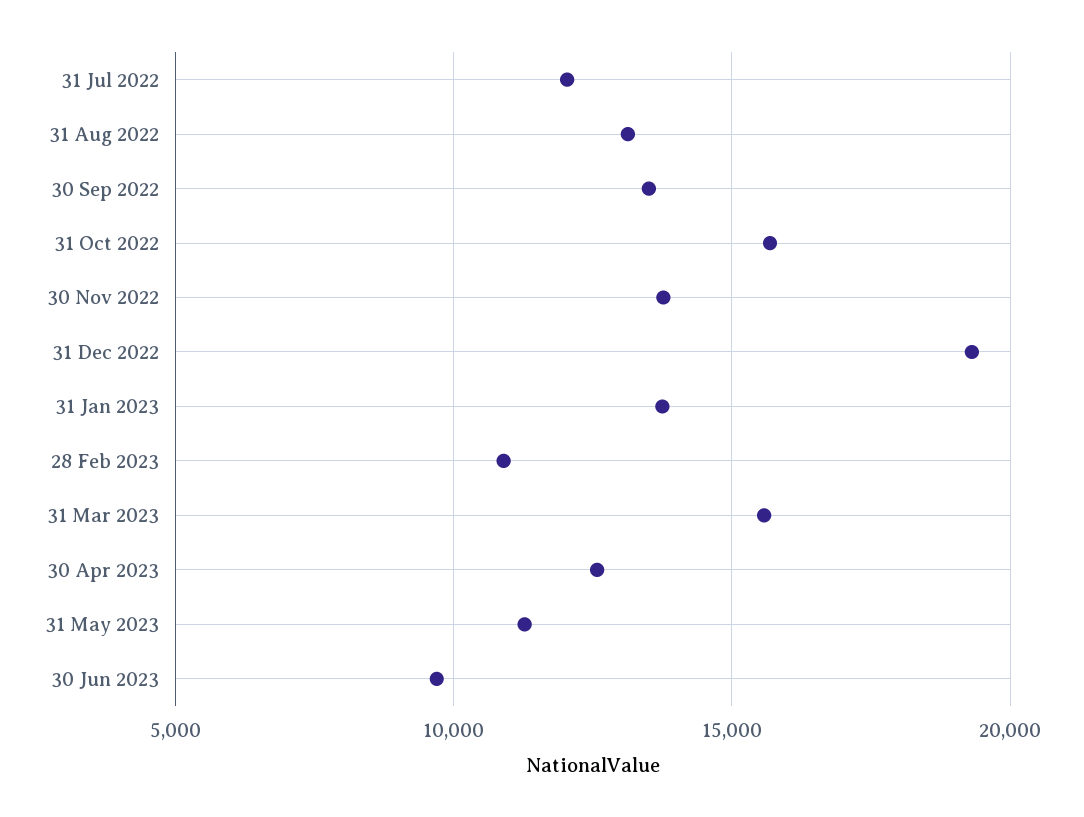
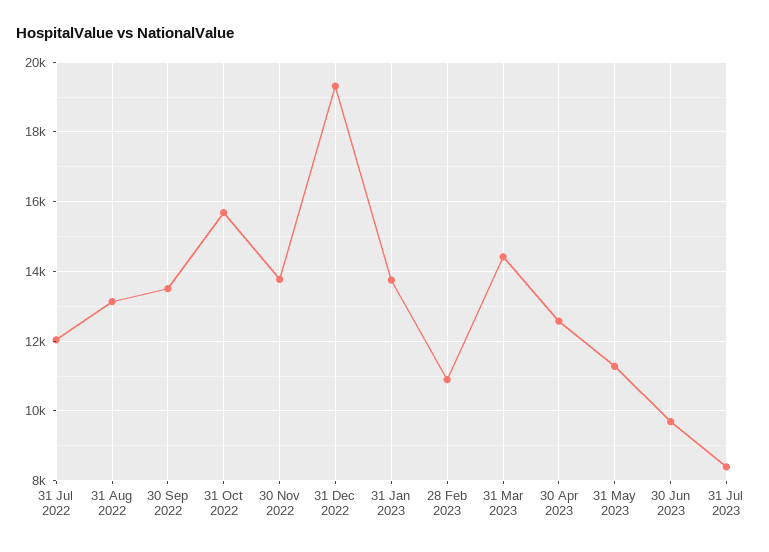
31 Mar 2023: 15500 -> 14400
31 Jul 2023: none -> 8400

